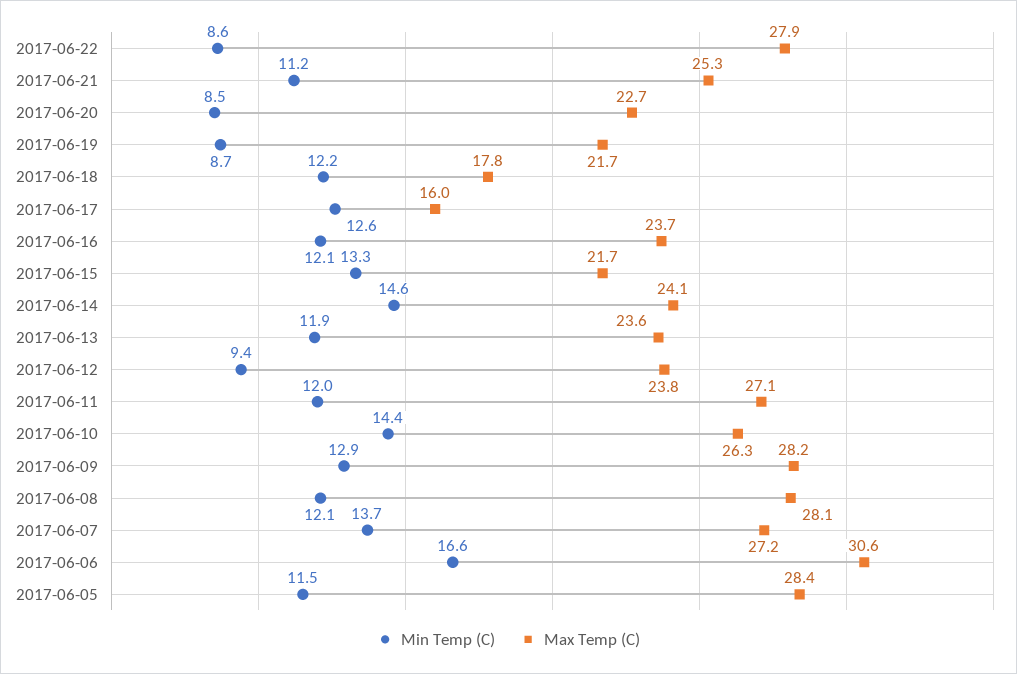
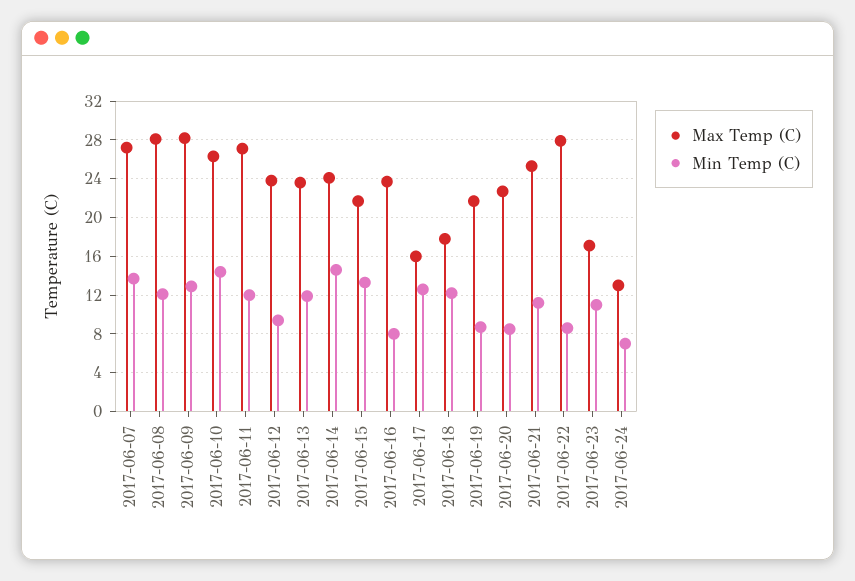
Min Temp (C), 2017-06-16: 12.1 -> 8
Min Temp (C), 2017-06-06: 16.6 -> none
Max Temp (C), 2017-06-06: 30.6 -> none
Min Temp (C), 2017-06-05: 11.5 -> none
Max Temp (C), 2017-06-05: 28.4 -> none
Max Temp (C), 2017-06-23: none -> 17
Min Temp (C), 2017-06-23: none -> 11
Max Temp (C), 2017-06-24: none -> 13
Min Temp (C), 2017-06-24: none -> 7

